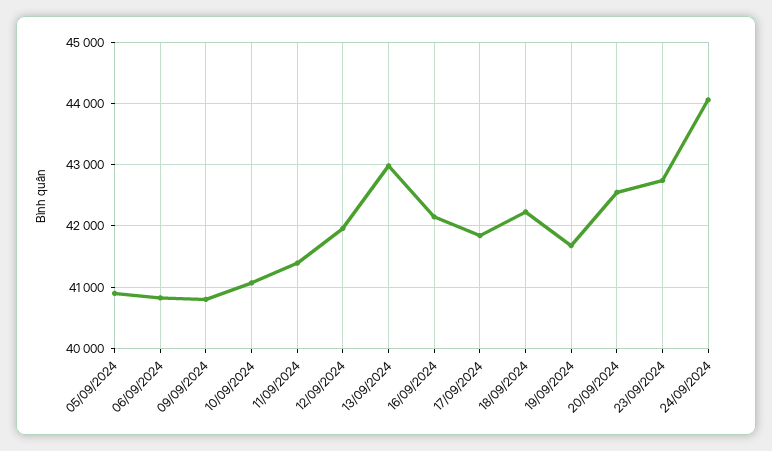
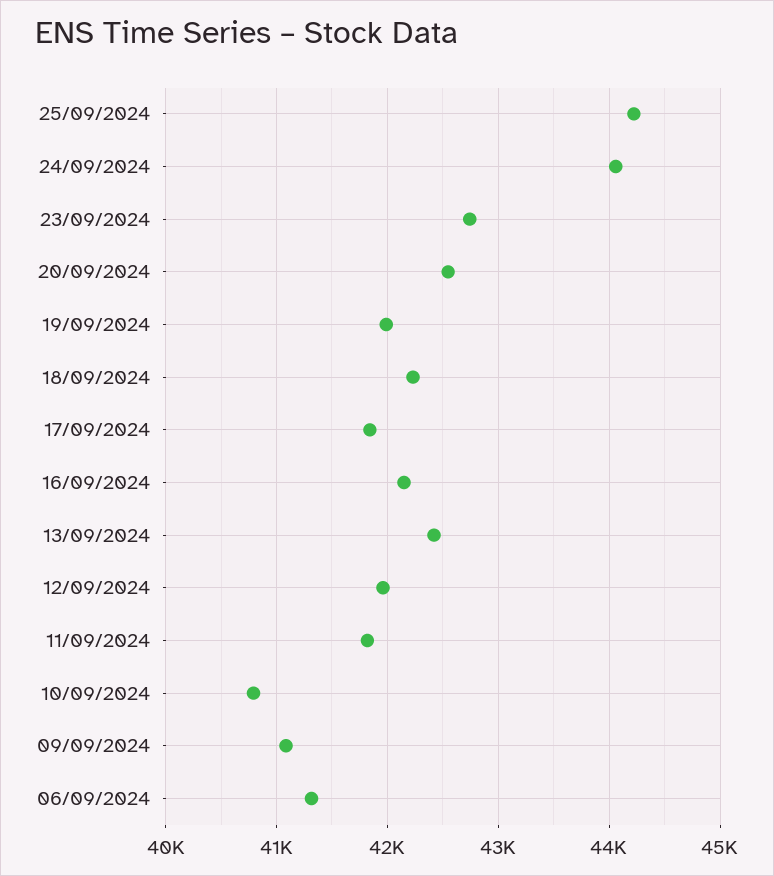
05/09/2024: 40900 -> none
06/09/2024: 40800 -> 41300
09/09/2024: 40800 -> 41100
10/09/2024: 41100 -> 40800
11/09/2024: 41400 -> 41800
13/09/2024: 43000 -> 42400
19/09/2024: 41700 -> 42000
25/09/2024: none -> 44200

